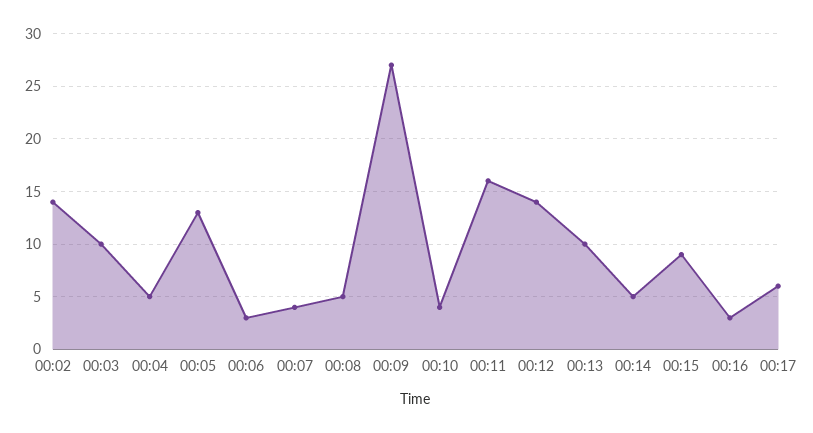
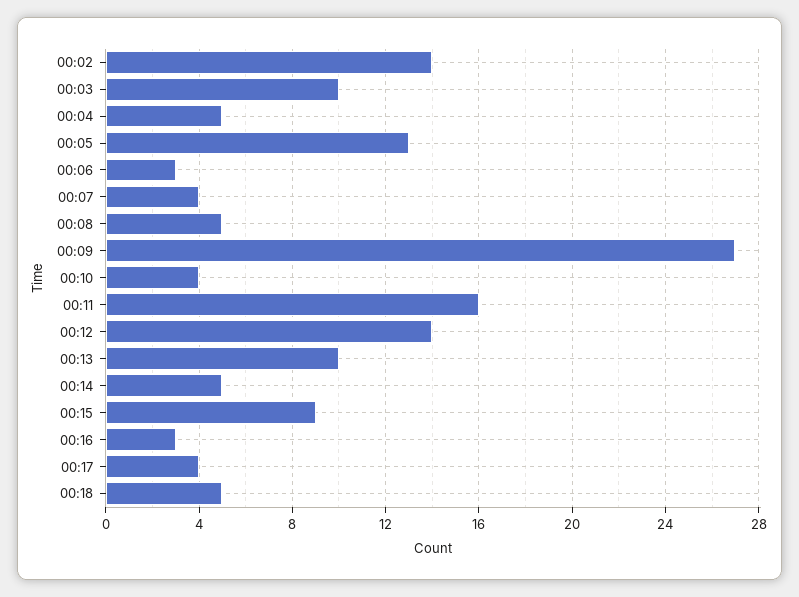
00:17: 6 -> 4
00:18: none -> 5

